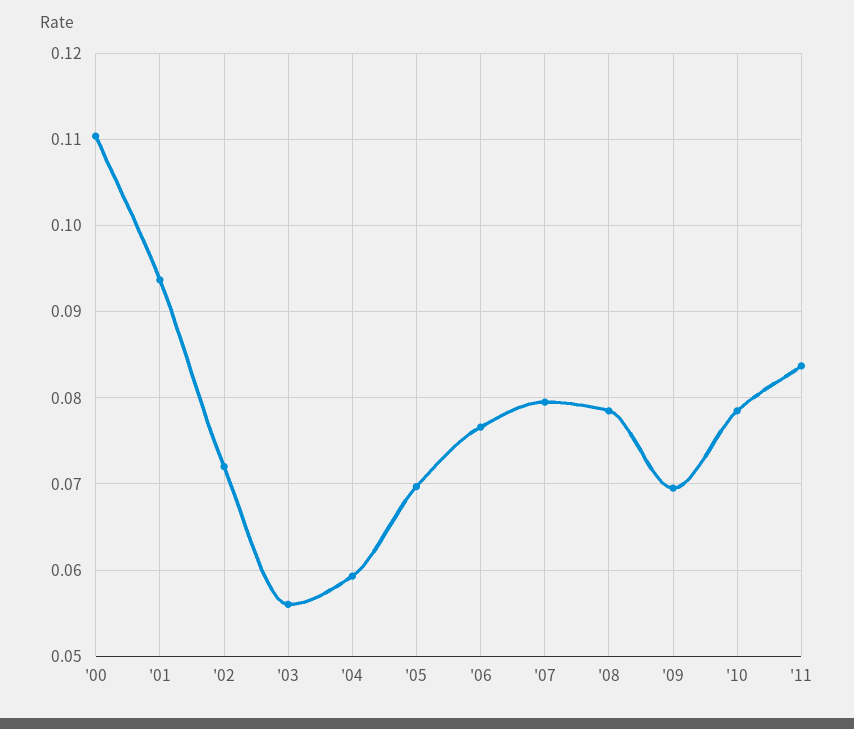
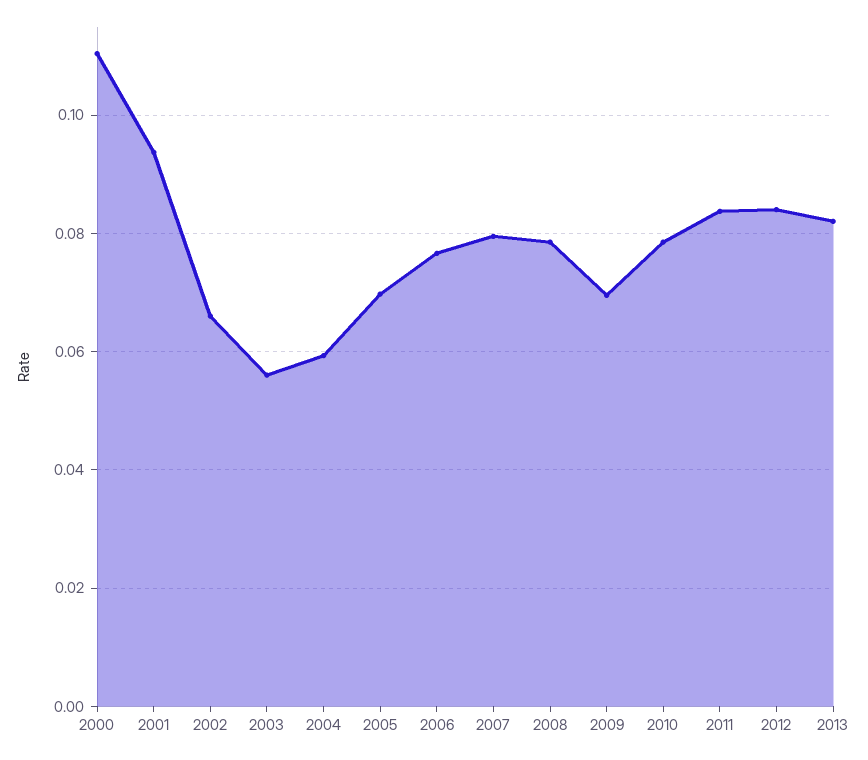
'02: 0.072 -> 0.066
2012: none -> 0.084
2013: none -> 0.082

